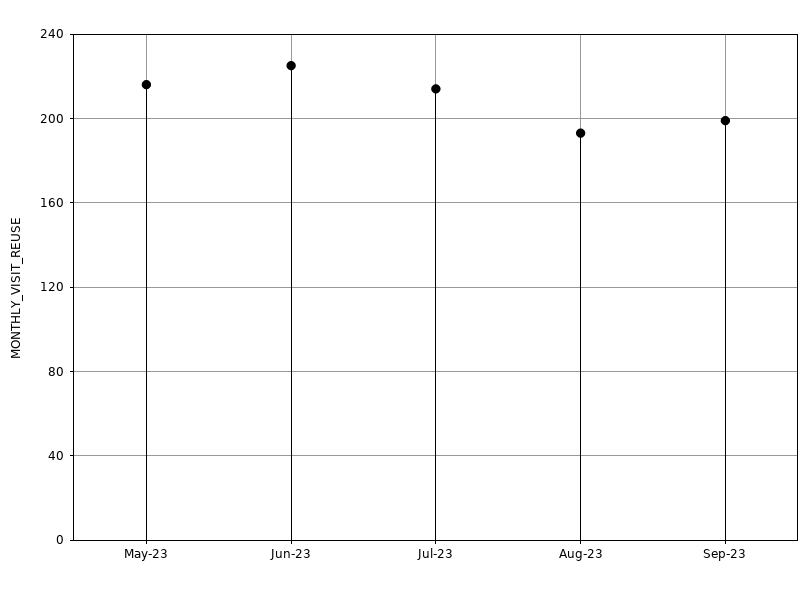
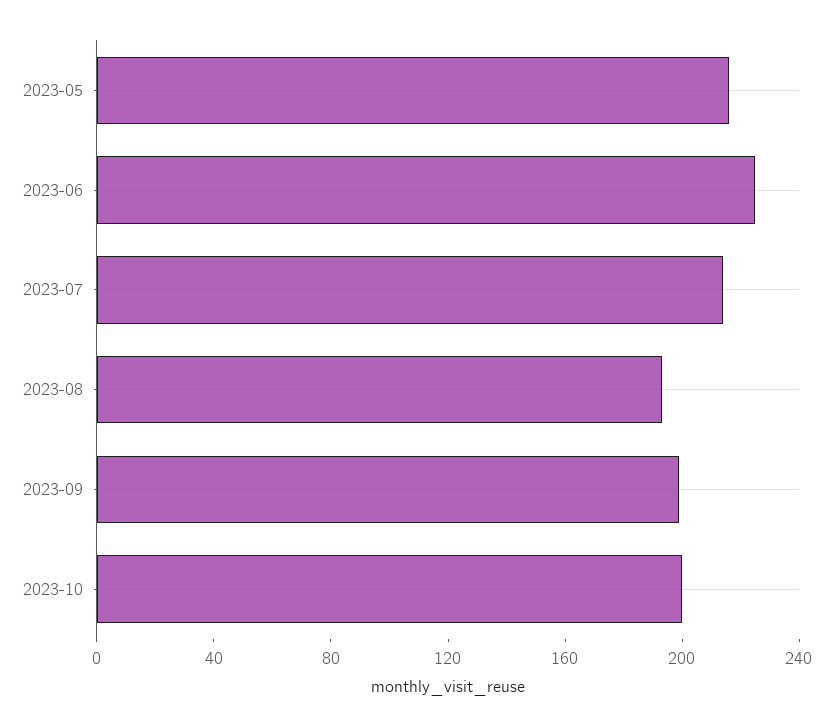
2023-10: none -> 200

